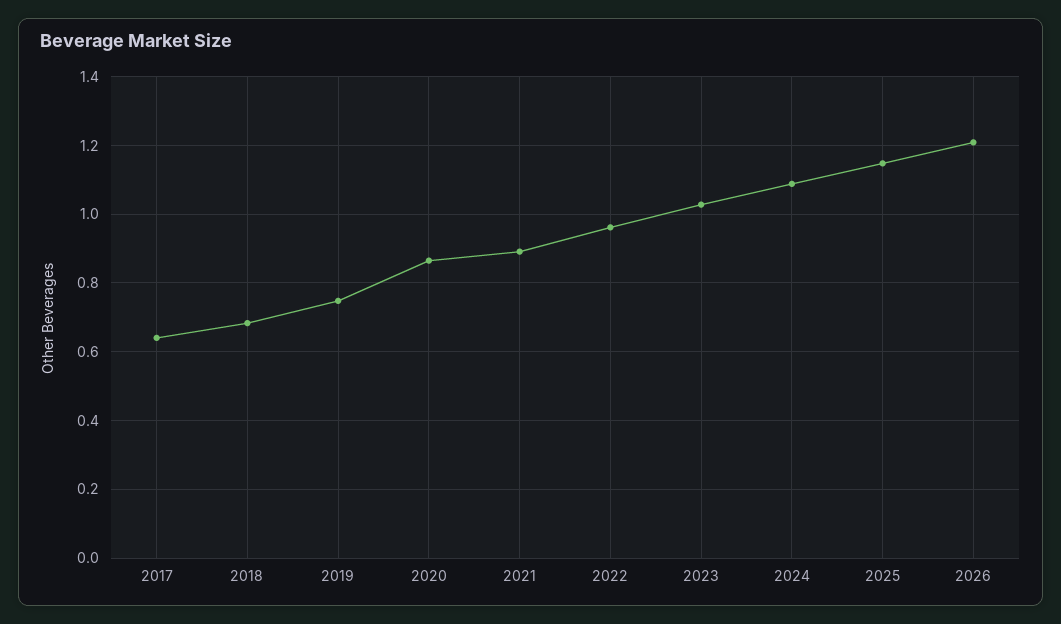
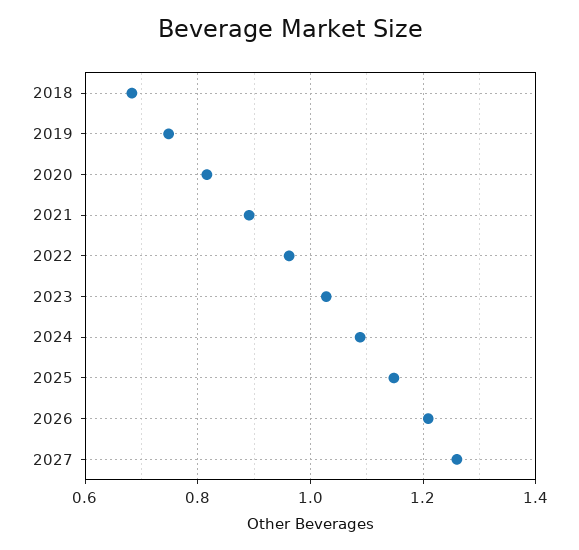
2017: 0.64 -> none
2020: 0.86 -> 0.82
2027: none -> 1.26

